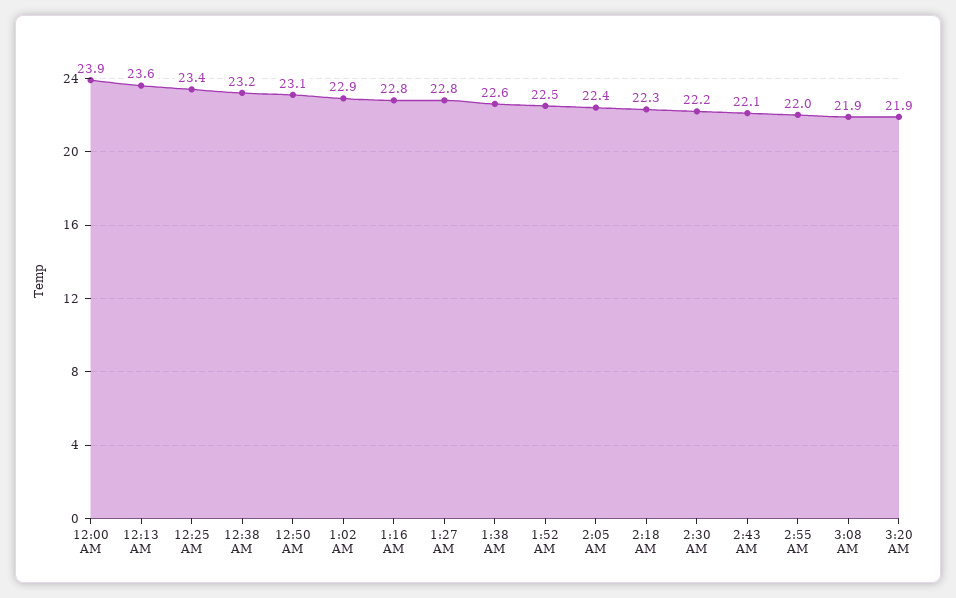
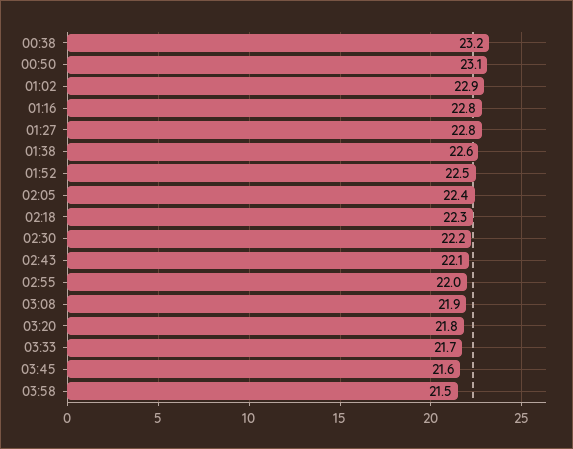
12:00 AM: 23.9 -> none
12:13 AM: 23.6 -> none
12:25 AM: 23.4 -> none
3:20 AM: 21.9 -> 21.8
03:33: none -> 21.7
03:45: none -> 21.6
03:58: none -> 21.5

